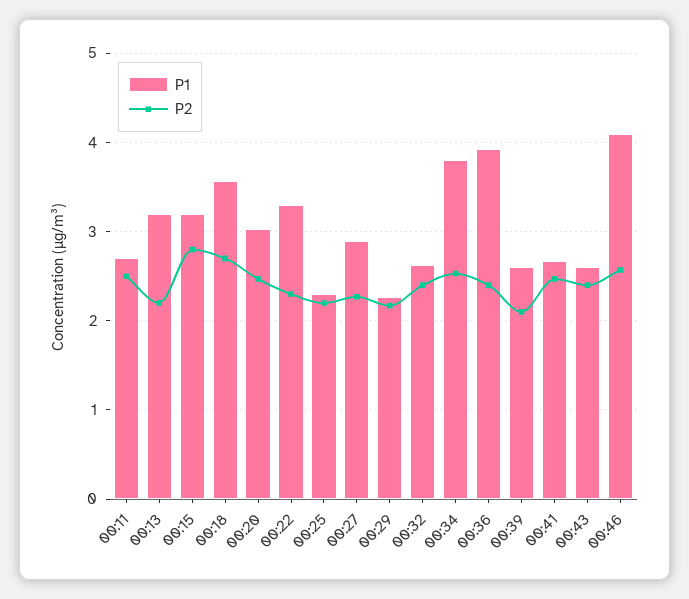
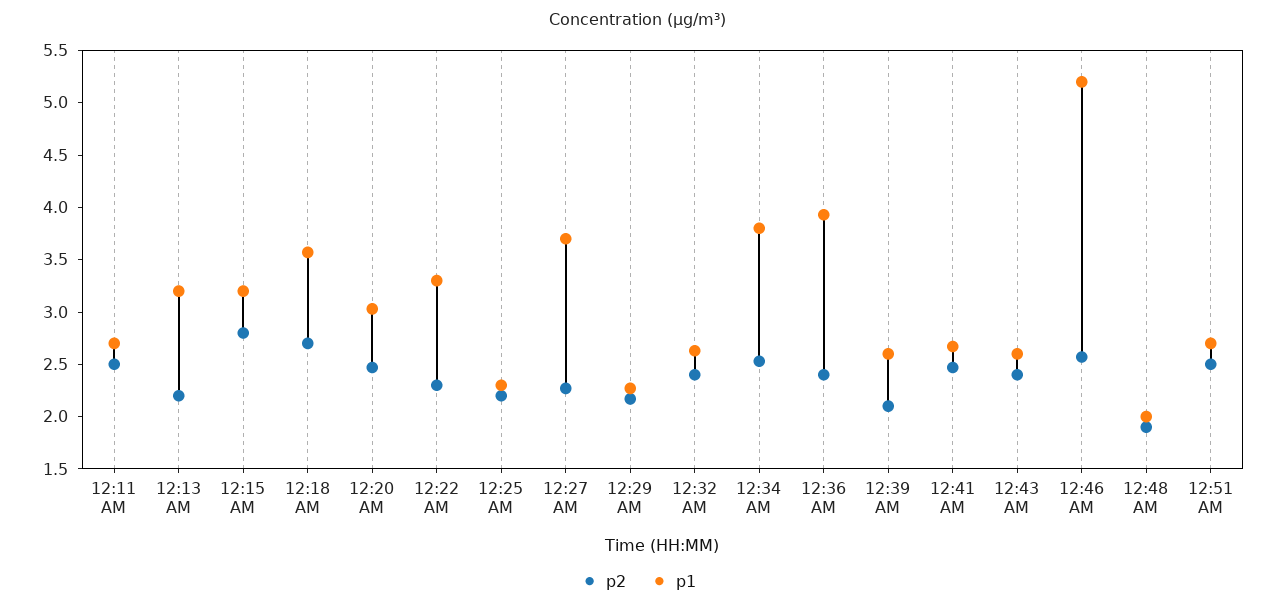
P1, 00:27: 2.9 -> 3.7
P1, 00:46: 4.1 -> 5.2
P2, 12:48 AM: none -> 1.9
P1, 12:48 AM: none -> 2
P2, 12:51 AM: none -> 2.5
P1, 12:51 AM: none -> 2.7

